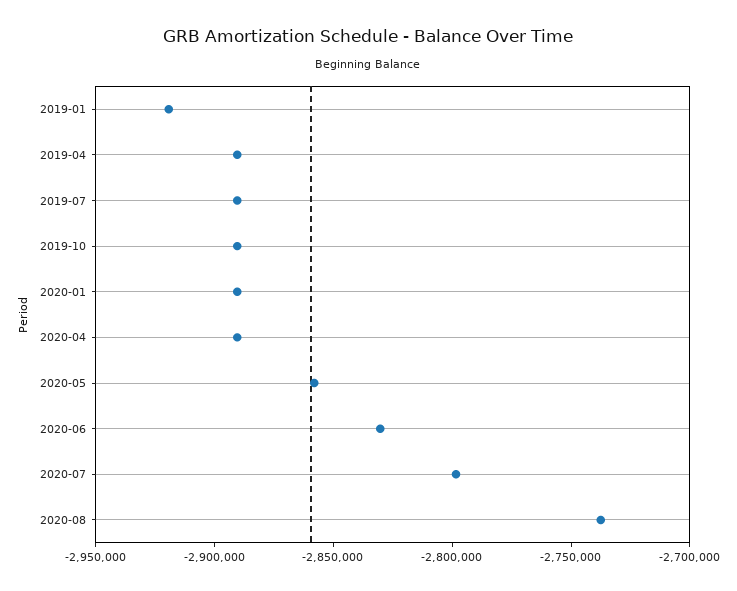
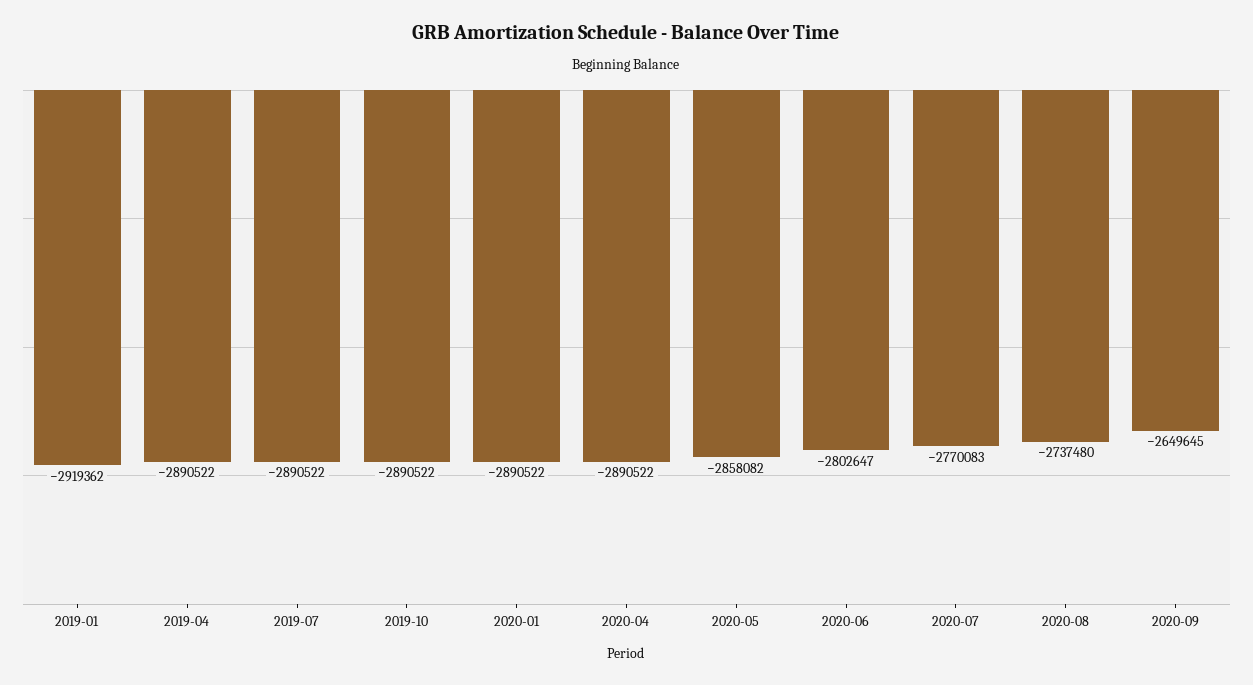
2020-06: -2830000 -> -2802647
2020-07: -2800000 -> -2770083
2020-09: none -> -2649645

